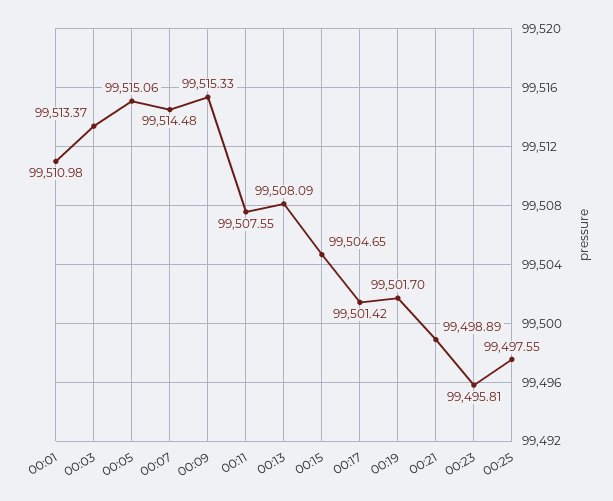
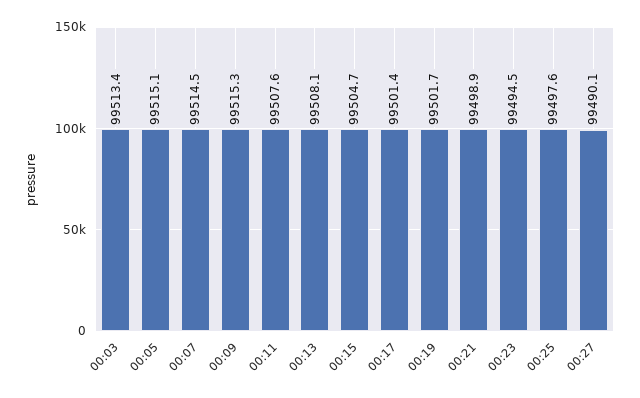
00:01: 99510.98 -> none
00:23: 99495.81 -> 99494.5
00:27: none -> 99490.1

